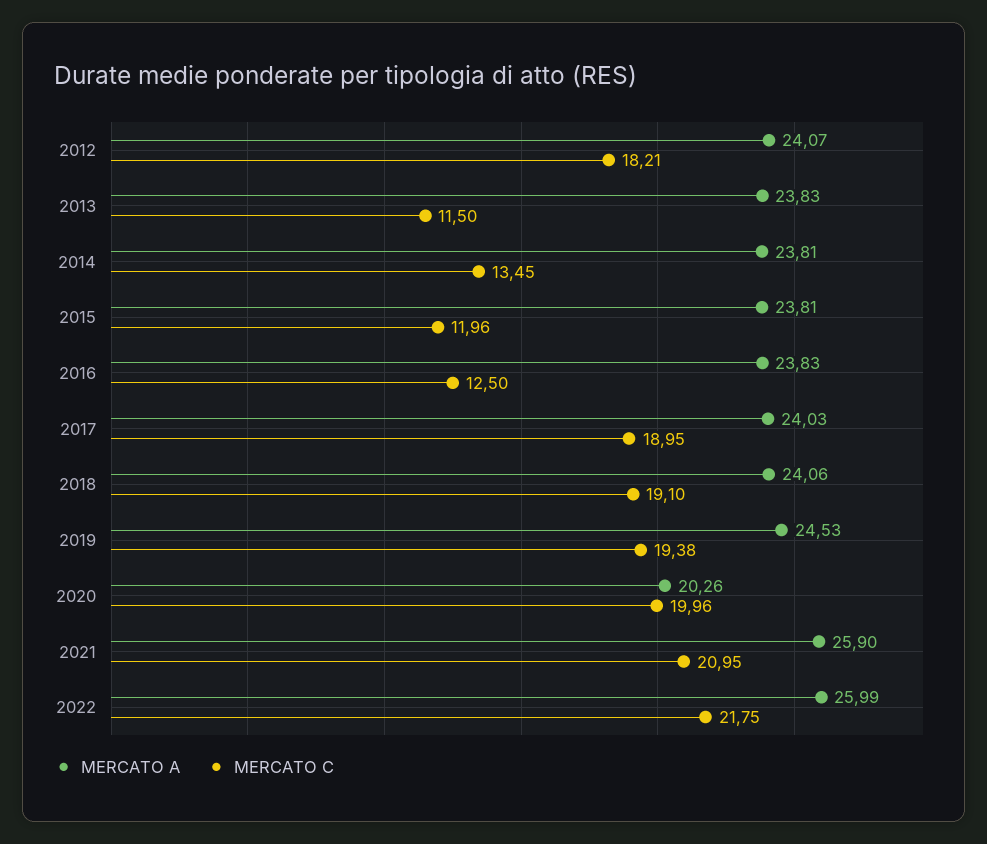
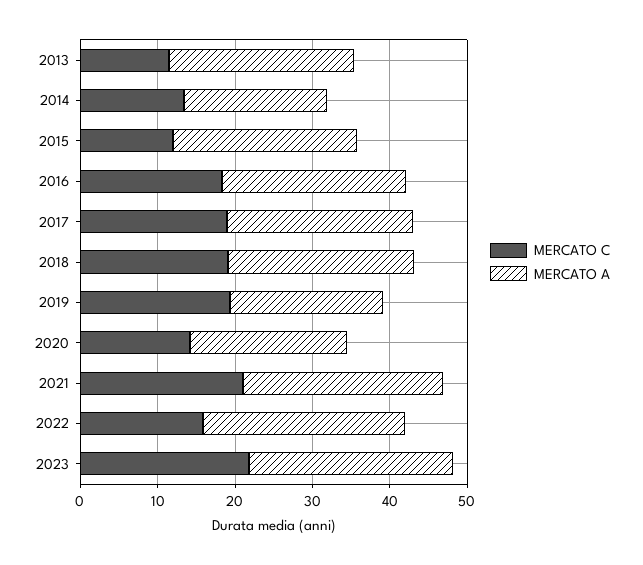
MERCATO A, 2012: 24.07 -> none
MERCATO C, 2012: 18.21 -> none
MERCATO A, 2014: 23.81 -> 18
MERCATO C, 2016: 12.5 -> 18
MERCATO A, 2019: 24.53 -> 20
MERCATO C, 2020: 19.96 -> 14
MERCATO C, 2022: 21.75 -> 16
MERCATO C, 2023: none -> 22
MERCATO A, 2023: none -> 26

